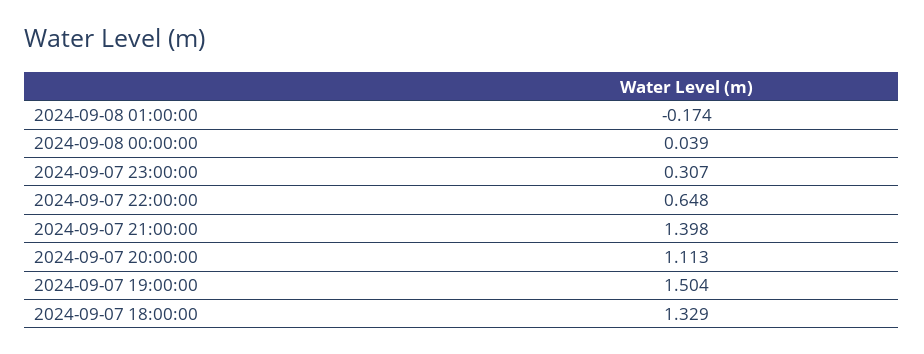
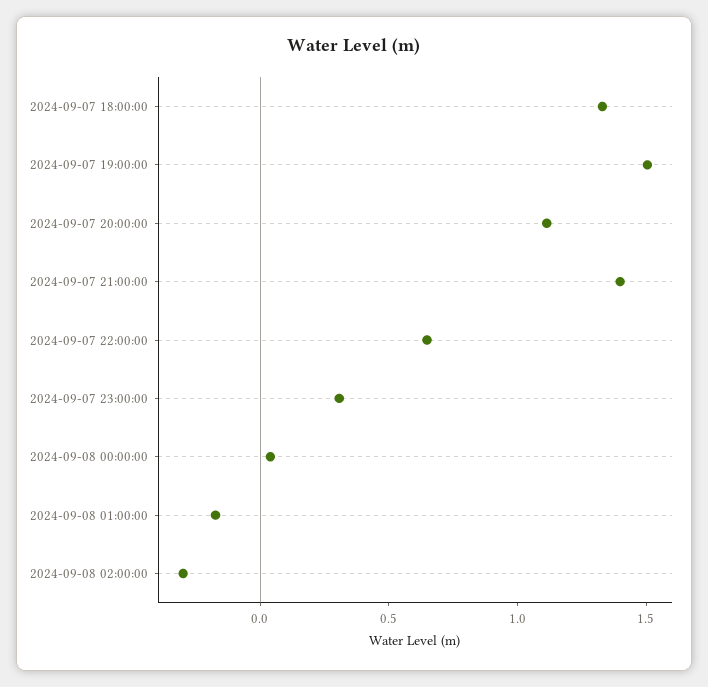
2024-09-08 02:00:00: none -> -0.3

